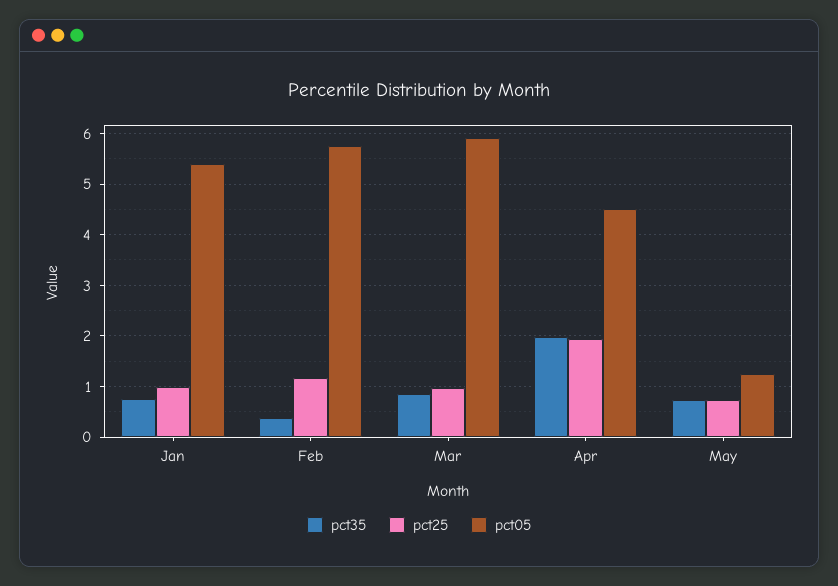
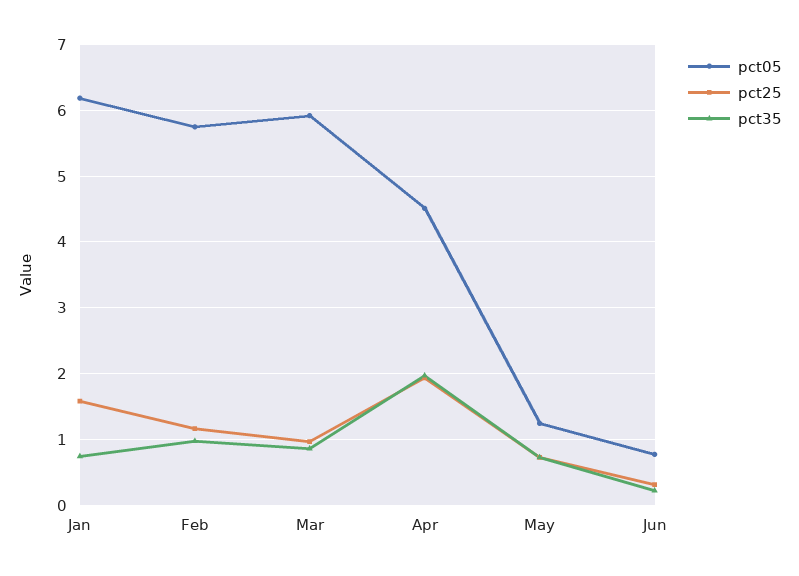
pct25, Jan: 1 -> 1.6
pct05, Jan: 5.4 -> 6.2
pct35, Feb: 0.4 -> 1
pct05, Jun: none -> 0.8
pct25, Jun: none -> 0.3
pct35, Jun: none -> 0.2

